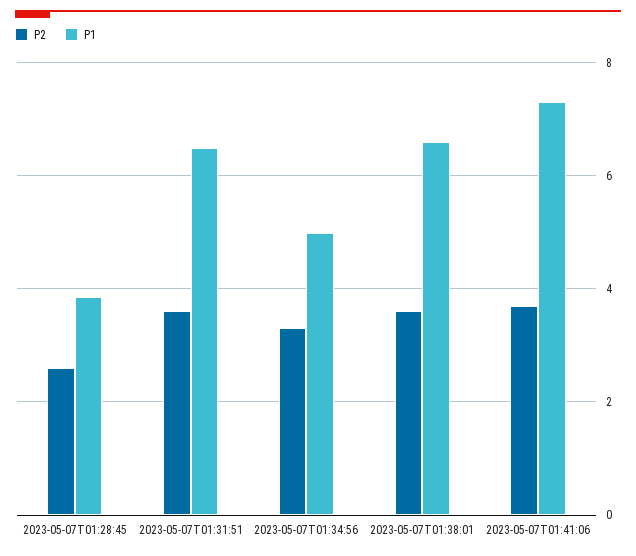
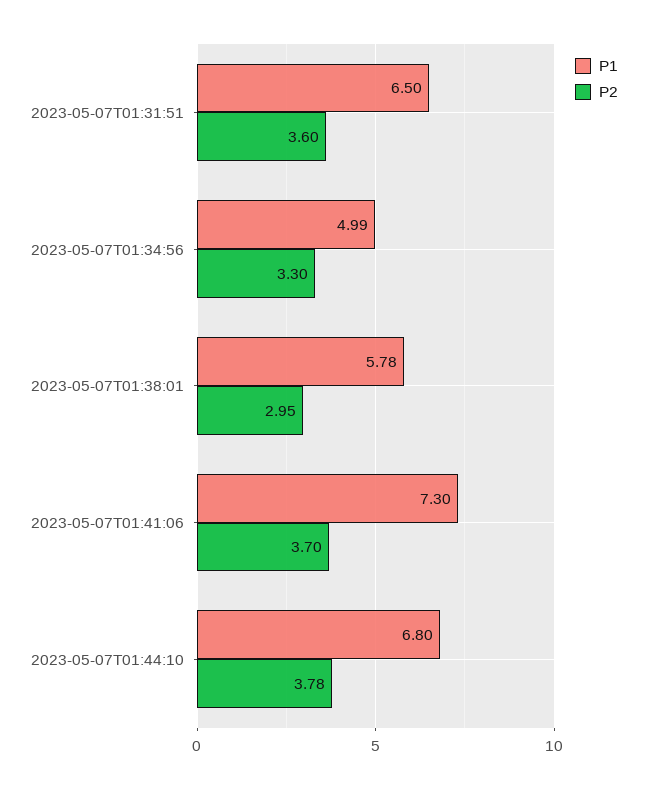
P2, 2023-05-07T01:28:45: 2.6 -> none
P1, 2023-05-07T01:28:45: 3.8 -> none
P2, 2023-05-07T01:38:01: 3.6 -> 2.95
P1, 2023-05-07T01:38:01: 6.6 -> 5.78
P1, 2023-05-07T01:44:10: none -> 6.8
P2, 2023-05-07T01:44:10: none -> 3.78

